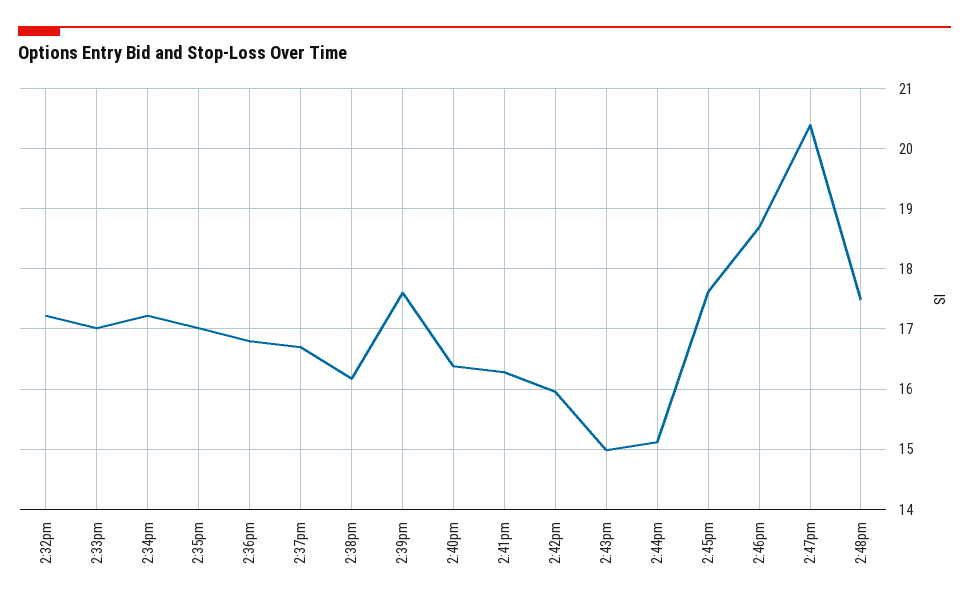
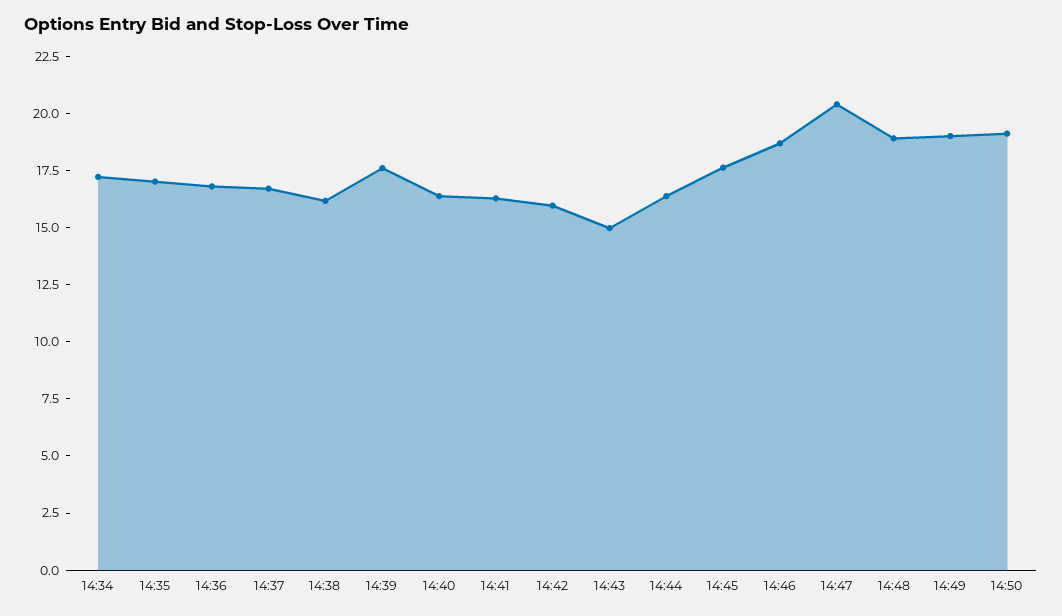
2:32pm: 17.2 -> none
2:33pm: 17 -> none
2:44pm: 15.1 -> 16.5
2:48pm: 17.5 -> 19
14:49: none -> 19
14:50: none -> 19

